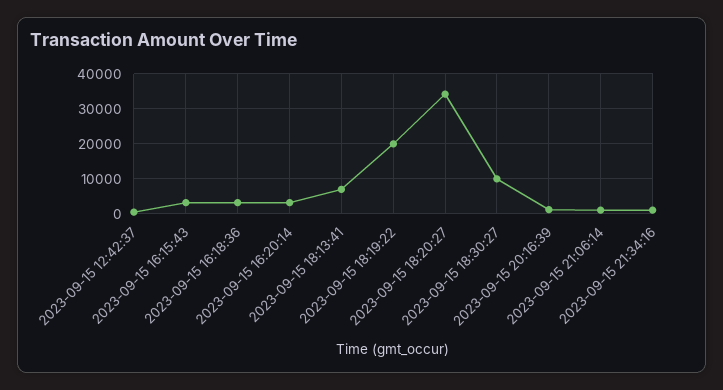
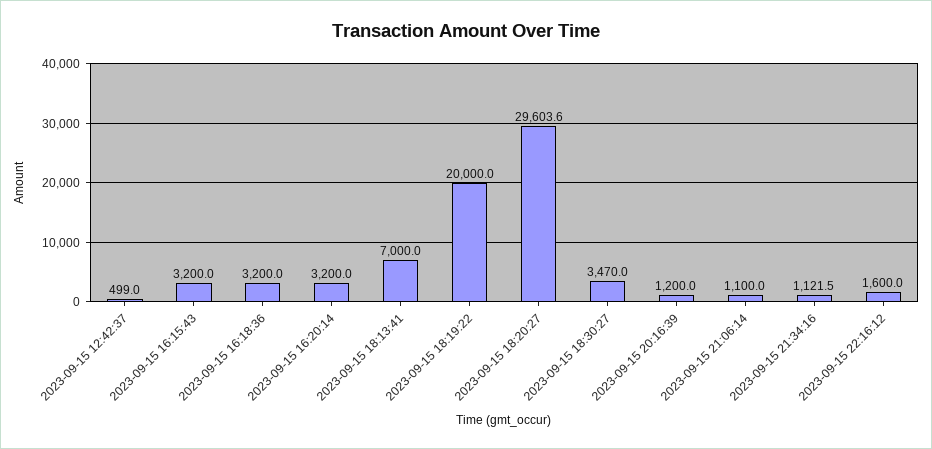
2023-09-15 18:20:27: 34000 -> 29603.6
2023-09-15 18:30:27: 10000 -> 3470
2023-09-15 22:16:12: none -> 1600

